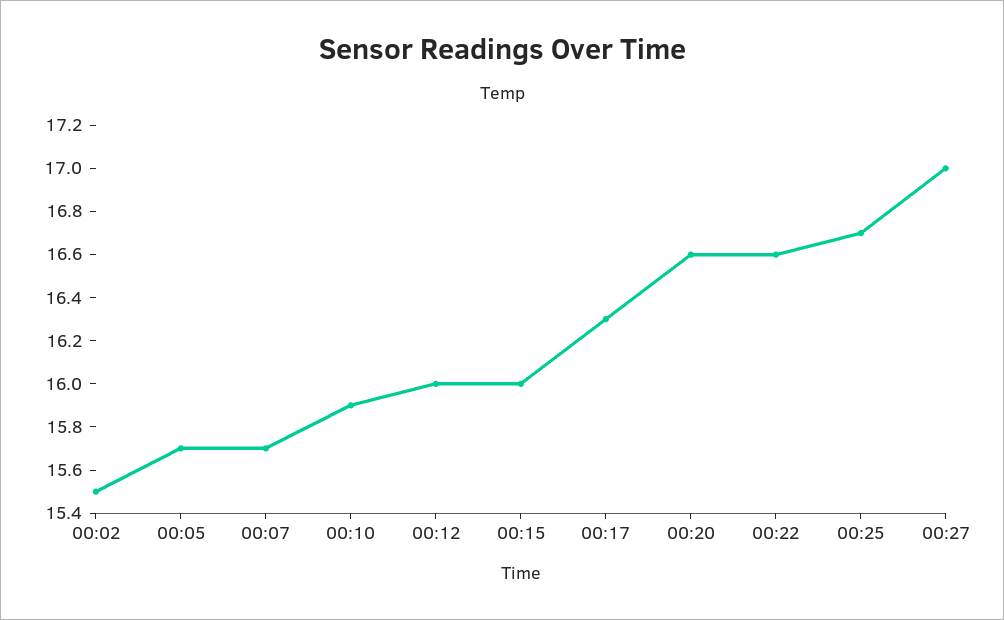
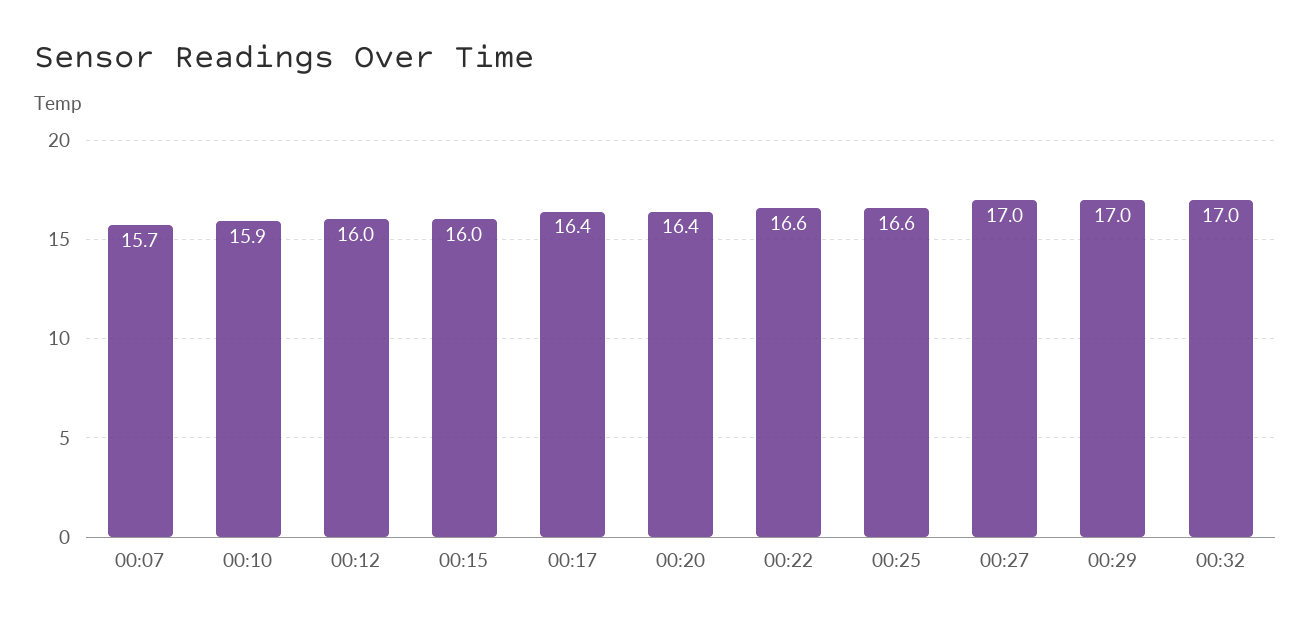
00:02: 15.5 -> none
00:05: 15.7 -> none
00:17: 16.3 -> 16.4
00:20: 16.6 -> 16.4
00:25: 16.7 -> 16.6
00:29: none -> 17
00:32: none -> 17

